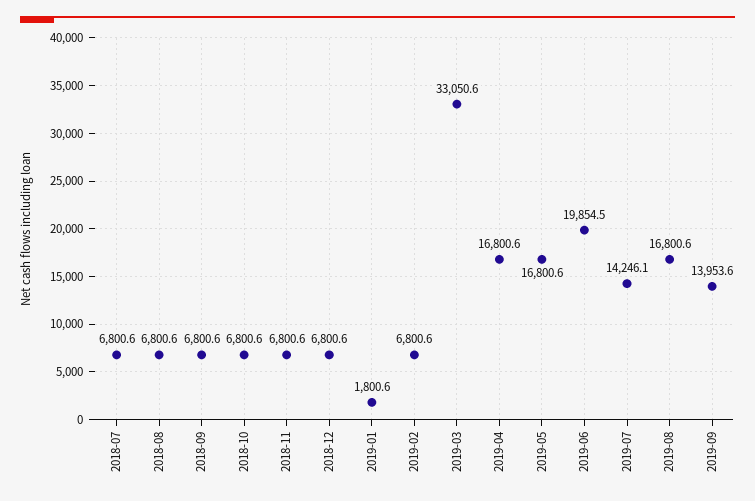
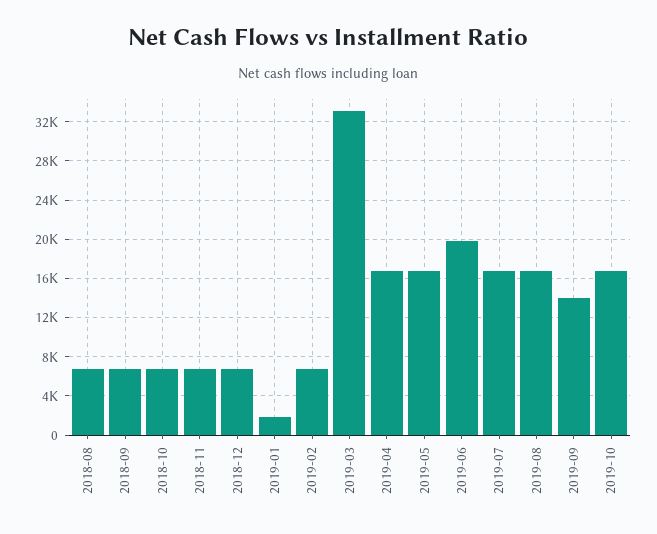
2018-07: 6800.6 -> none
2019-07: 14246.1 -> 17000
2019-10: none -> 17000

